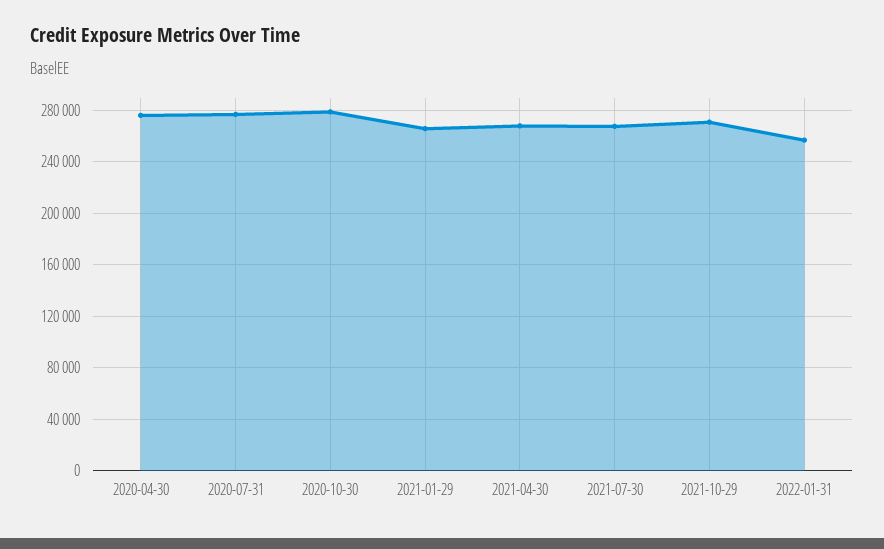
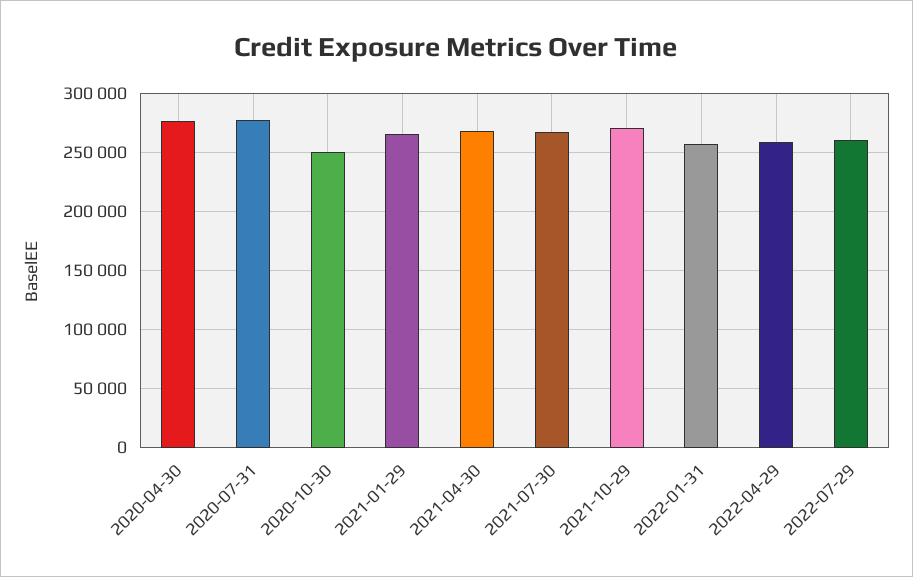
2020-10-30: 280000 -> 250000
2022-04-29: none -> 260000
2022-07-29: none -> 260000

